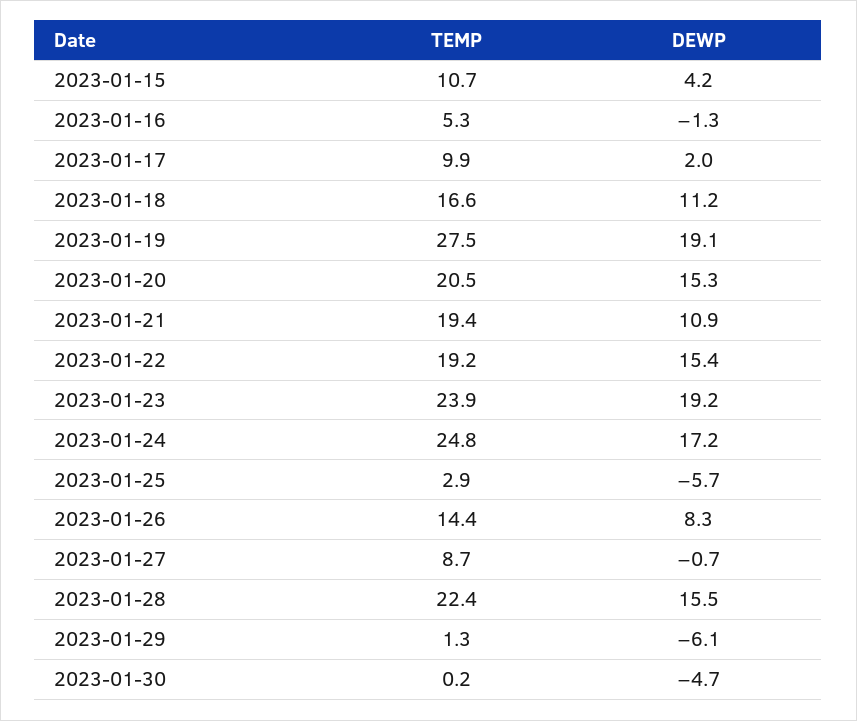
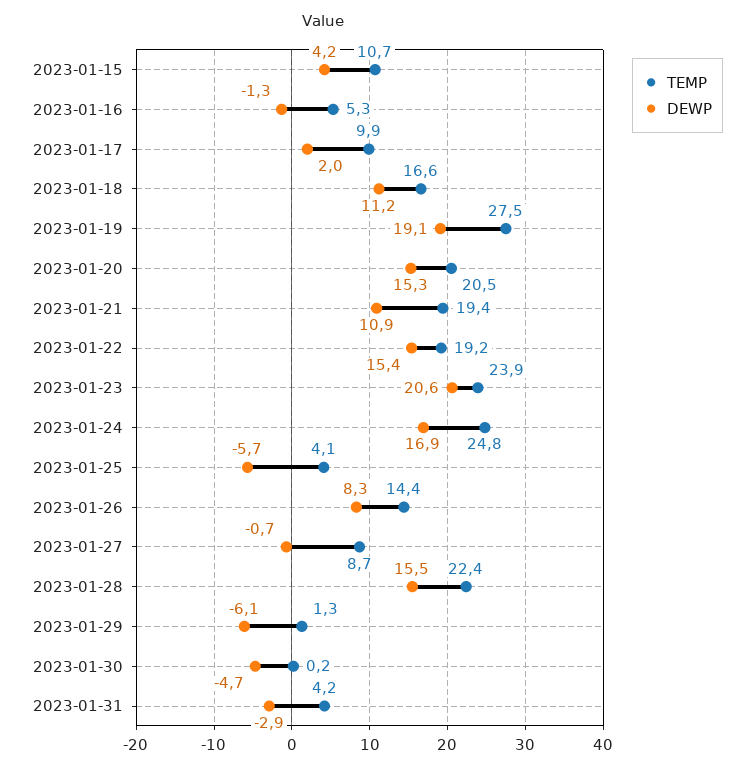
DEWP, 2023-01-23: 19.2 -> 20.6
DEWP, 2023-01-24: 17.2 -> 16.9
TEMP, 2023-01-25: 2.9 -> 4.1
TEMP, 2023-01-31: none -> 4.2
DEWP, 2023-01-31: none -> -2.9

